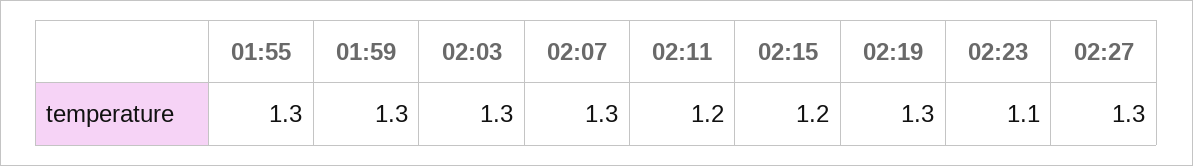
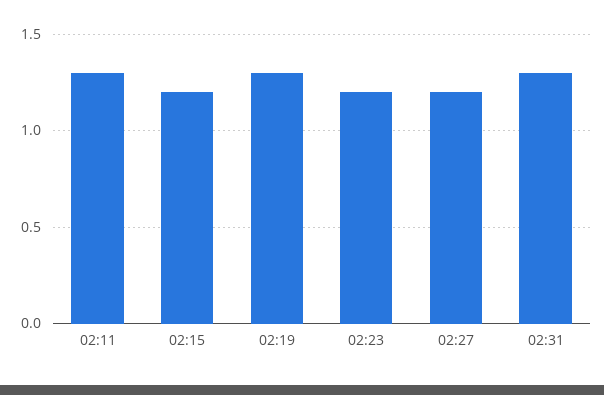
01:55: 1.3 -> none
01:59: 1.3 -> none
02:03: 1.3 -> none
02:07: 1.3 -> none
02:11: 1.2 -> 1.3
02:23: 1.1 -> 1.2
02:27: 1.3 -> 1.2
02:31: none -> 1.3

